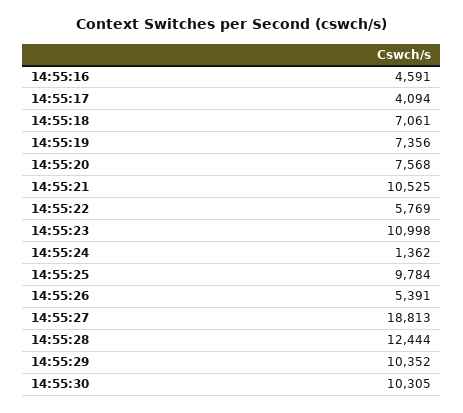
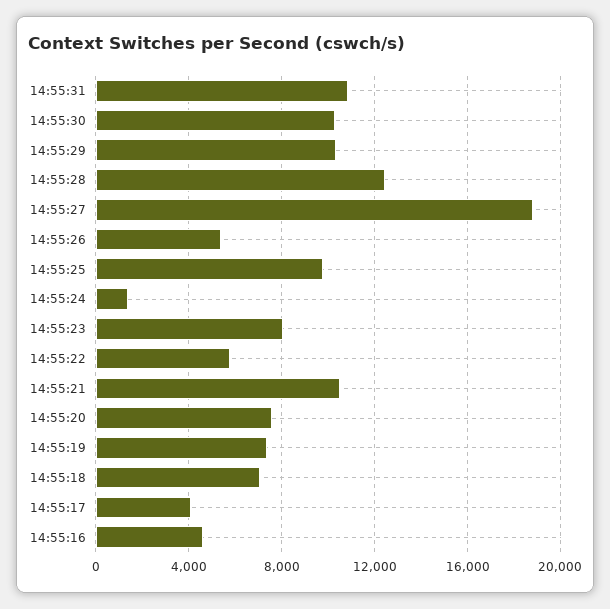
14:55:23: 10998 -> 8000
14:55:31: none -> 11000

